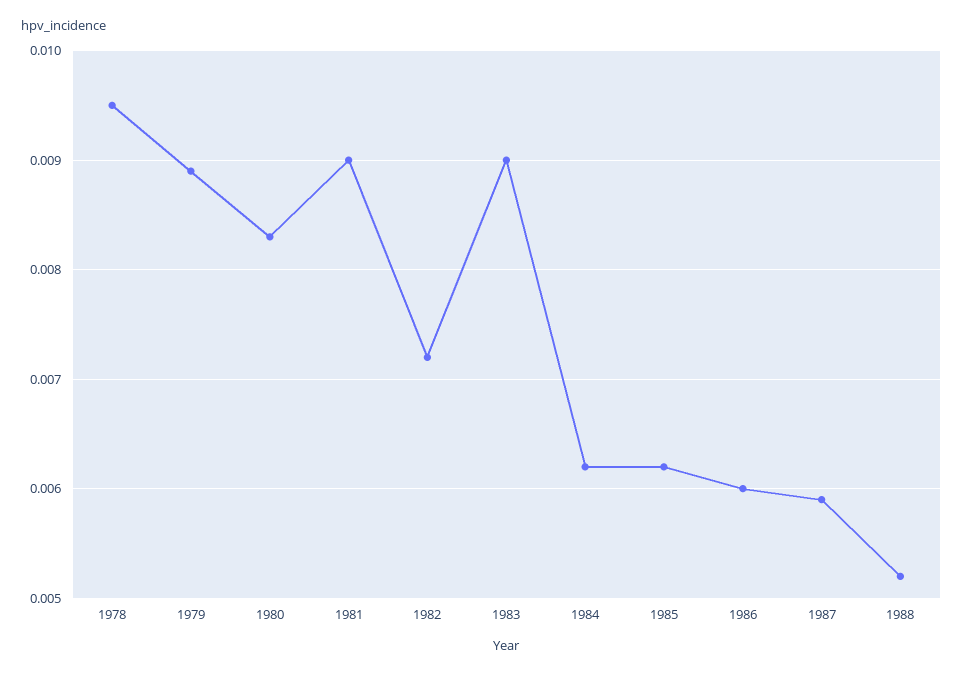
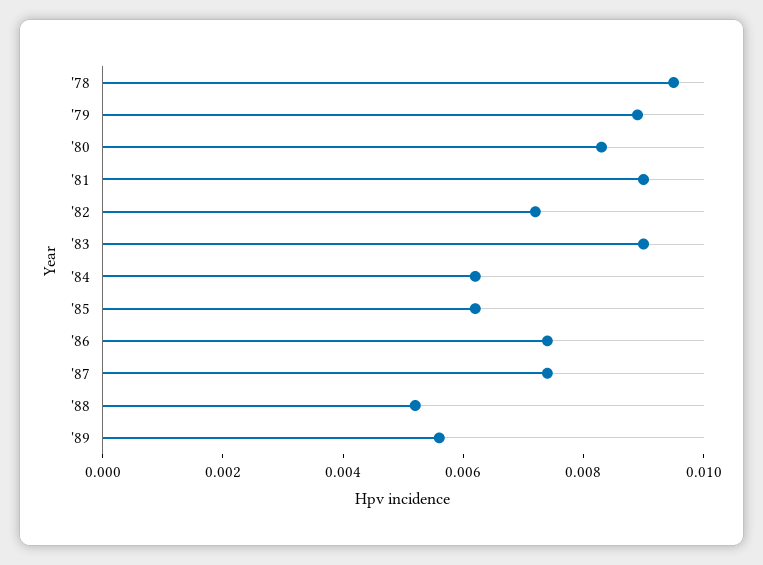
1986: 0.006 -> 0.0075
1987: 0.0059 -> 0.0075
'89: none -> 0.0055

